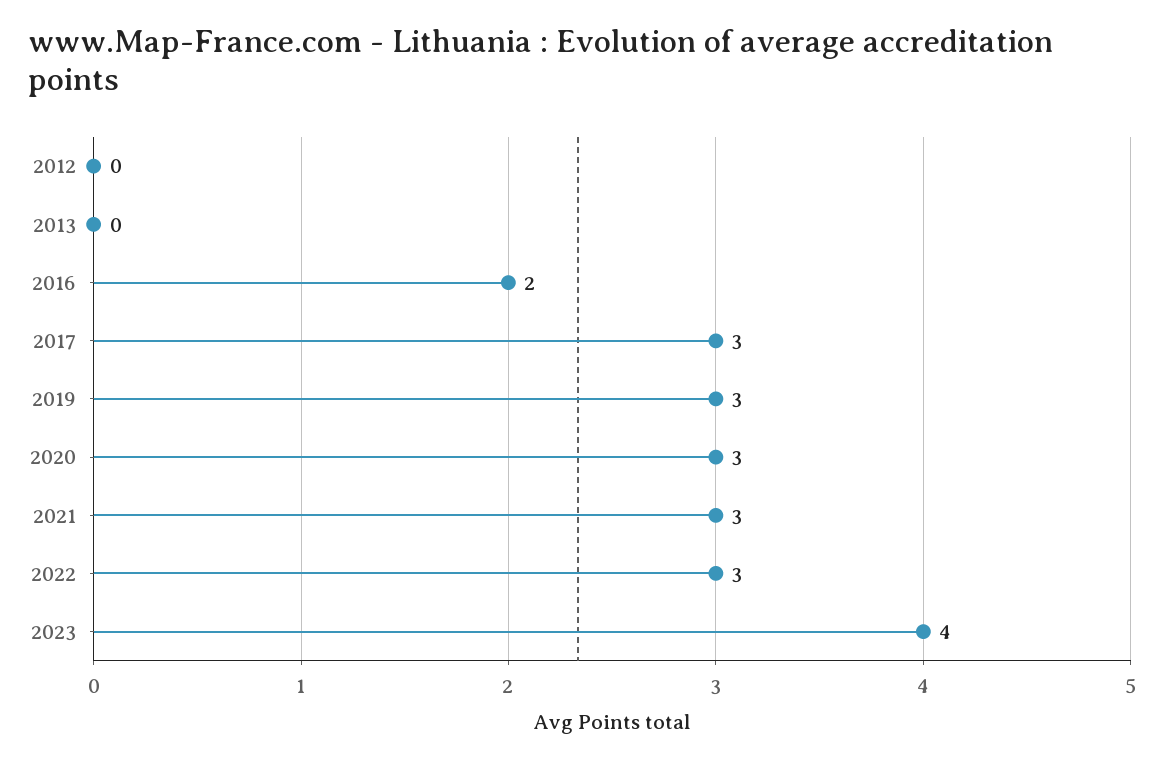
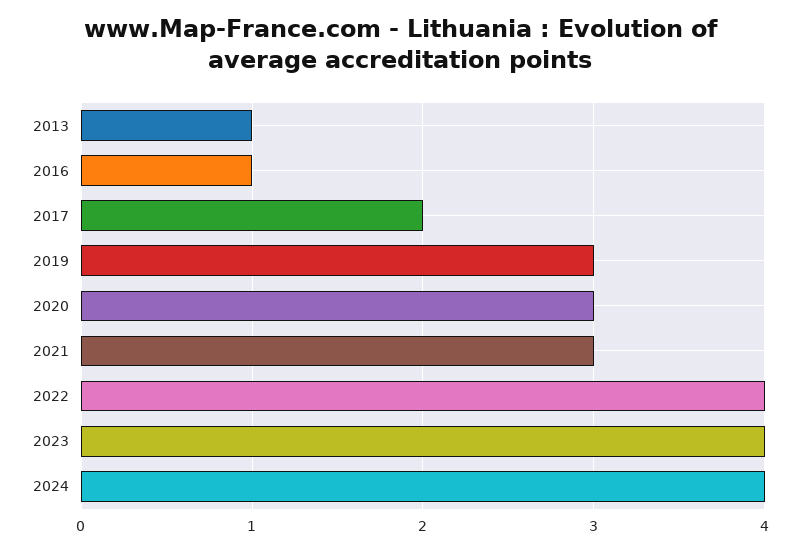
2012: 0 -> none
2013: 0 -> 1
2016: 2 -> 1
2017: 3 -> 2
2022: 3 -> 4
2024: none -> 4

